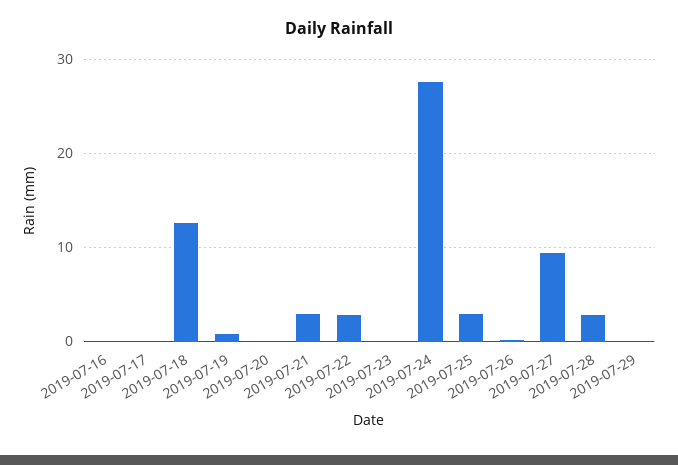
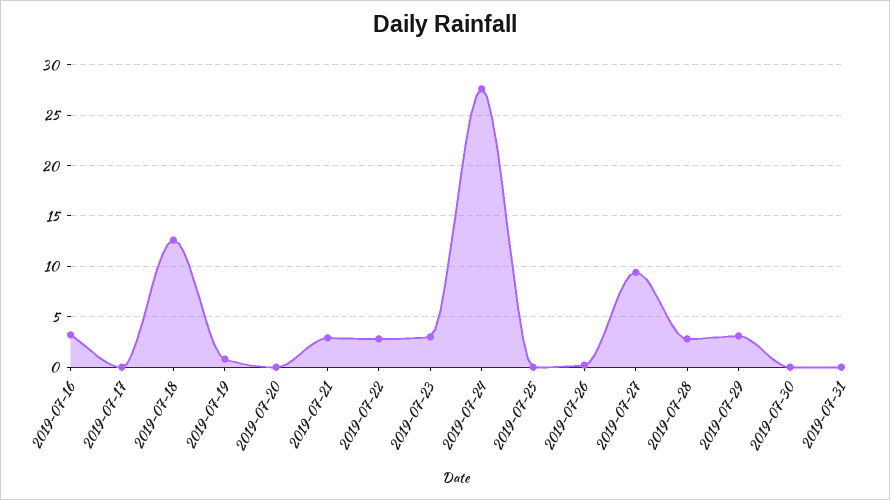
2019-07-16: 0 -> 3
2019-07-23: 0 -> 3
2019-07-25: 3 -> 0
2019-07-29: 0 -> 3
2019-07-30: none -> 0
2019-07-31: none -> 0

